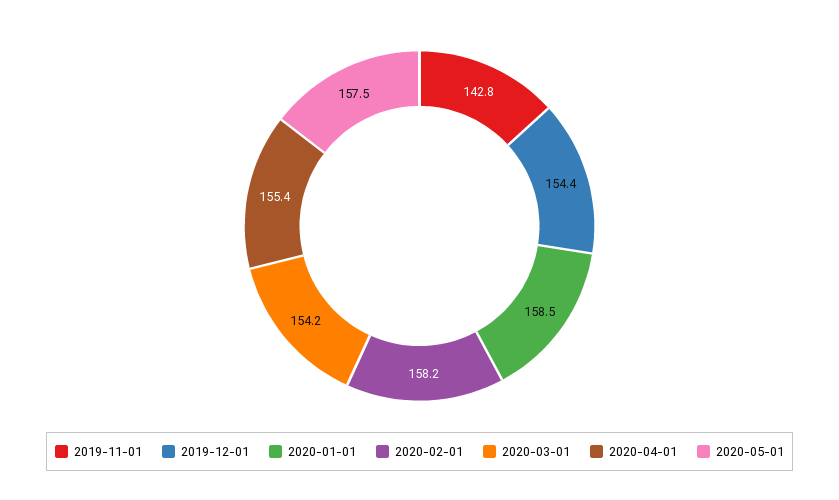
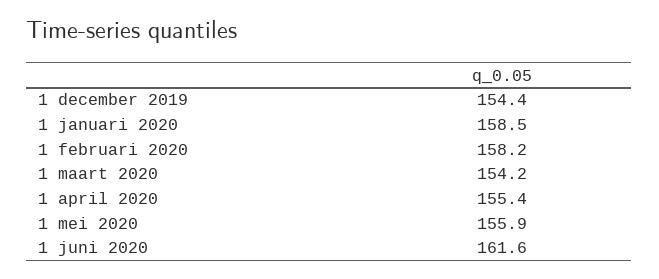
2019-11-01: 142.8 -> none
2020-05-01: 157.5 -> 155.9
1 juni 2020: none -> 161.6

